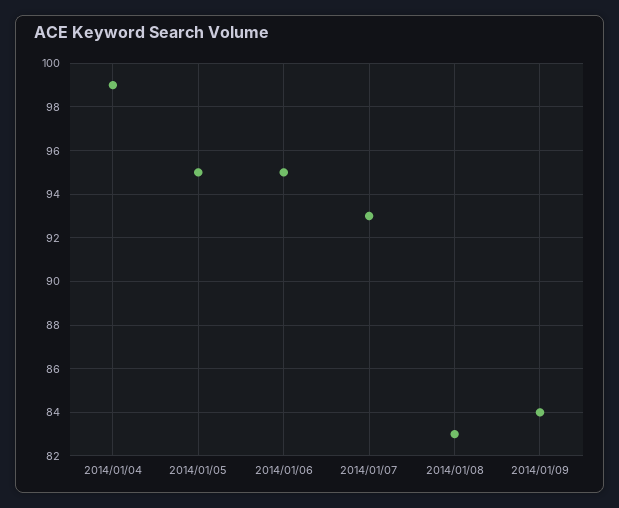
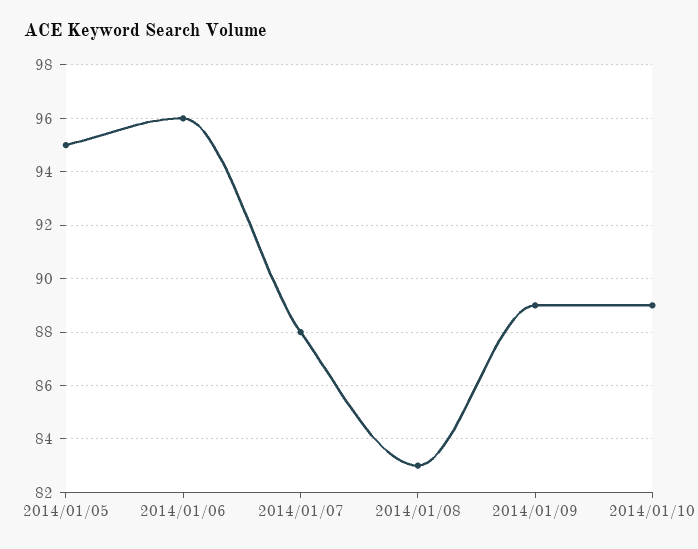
2014/01/04: 99 -> none
2014/01/06: 95 -> 96
2014/01/07: 93 -> 88
2014/01/09: 84 -> 89
2014/01/10: none -> 89

